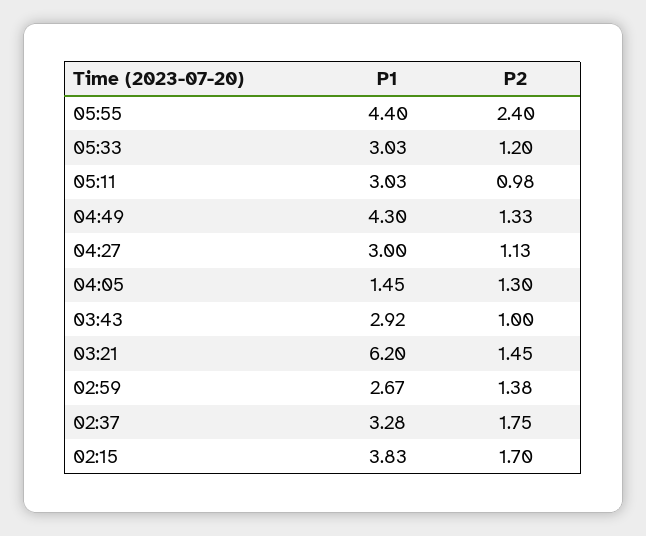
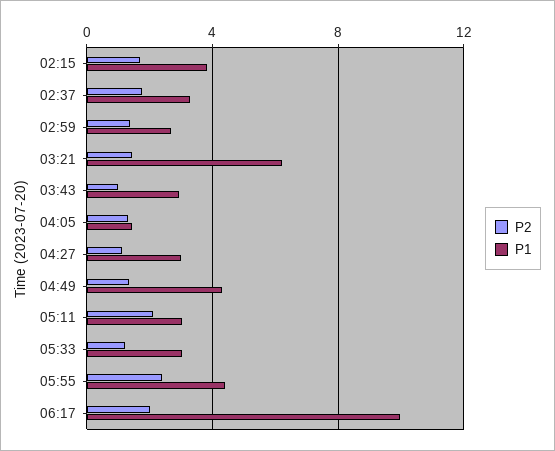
P2, 05:11: 0.98 -> 2
P2, 06:17: none -> 2
P1, 06:17: none -> 10

